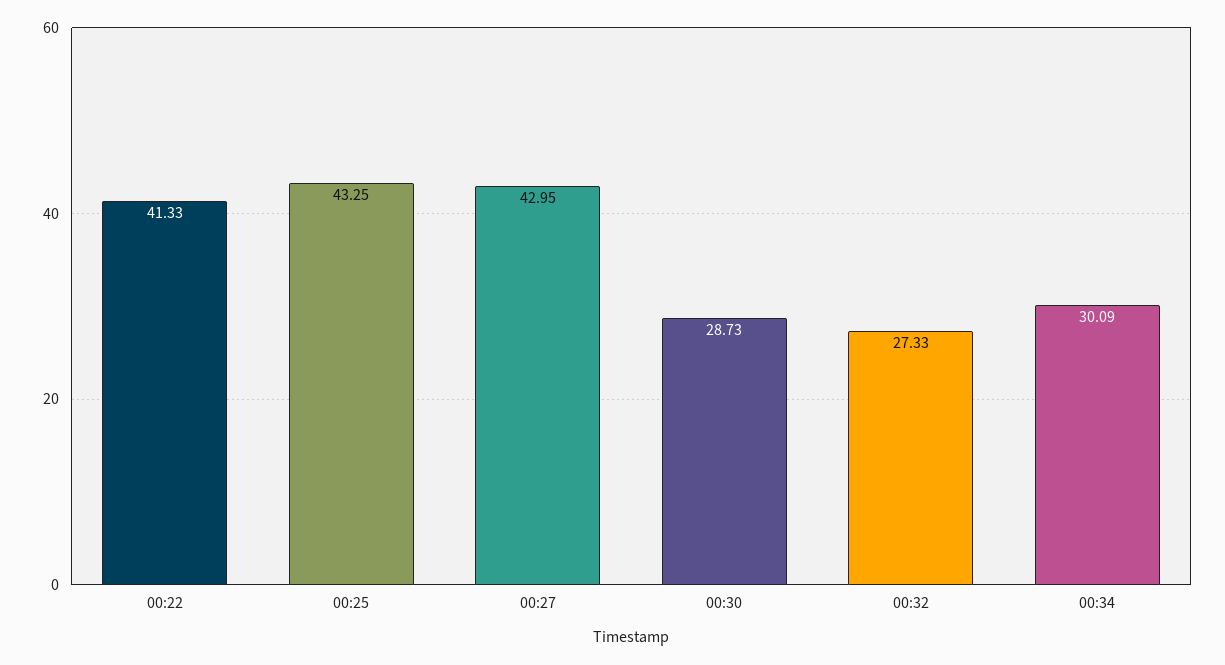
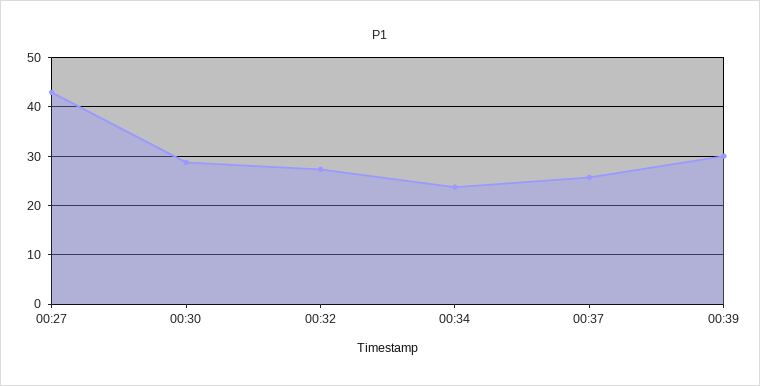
00:22: 41.33 -> none
00:25: 43.25 -> none
00:34: 30.09 -> 24
00:37: none -> 26
00:39: none -> 30

